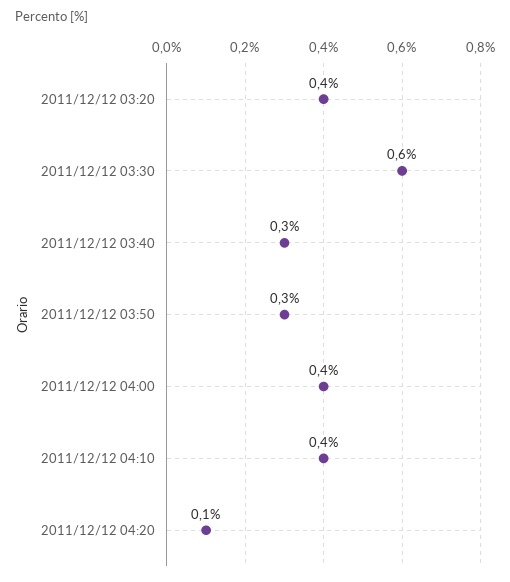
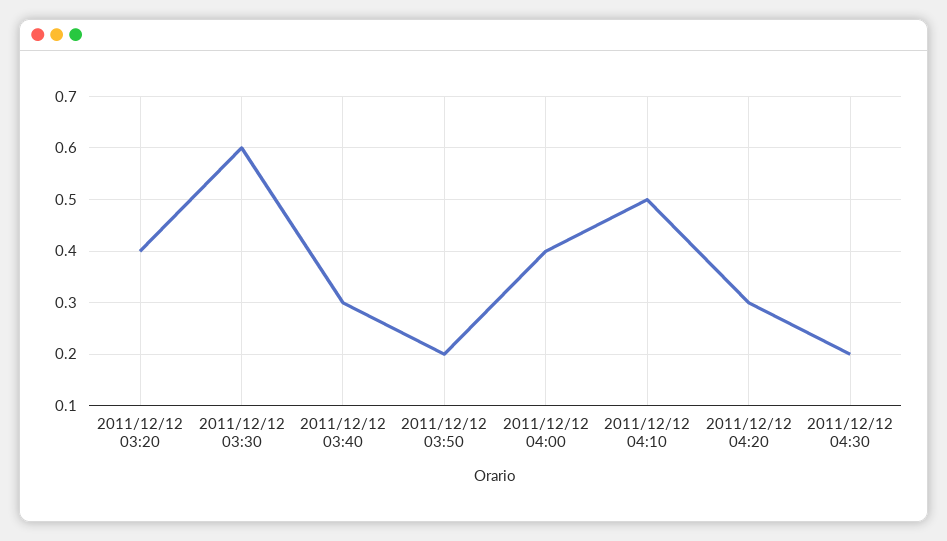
2011/12/12 03:50: 0.3 -> 0.2
2011/12/12 04:10: 0.4 -> 0.5
2011/12/12 04:20: 0.1 -> 0.3
2011/12/12 04:30: none -> 0.2

